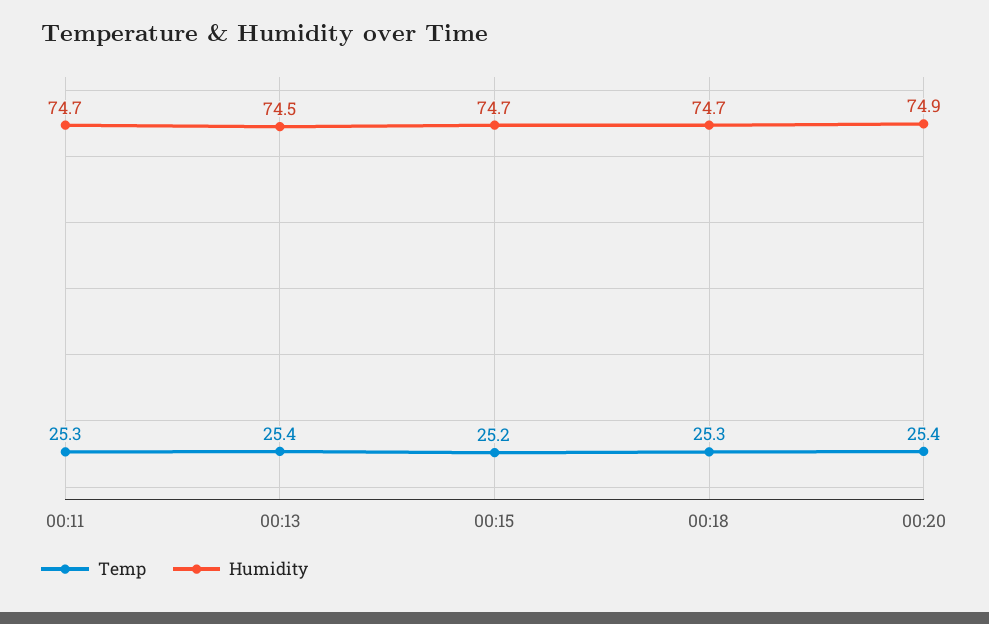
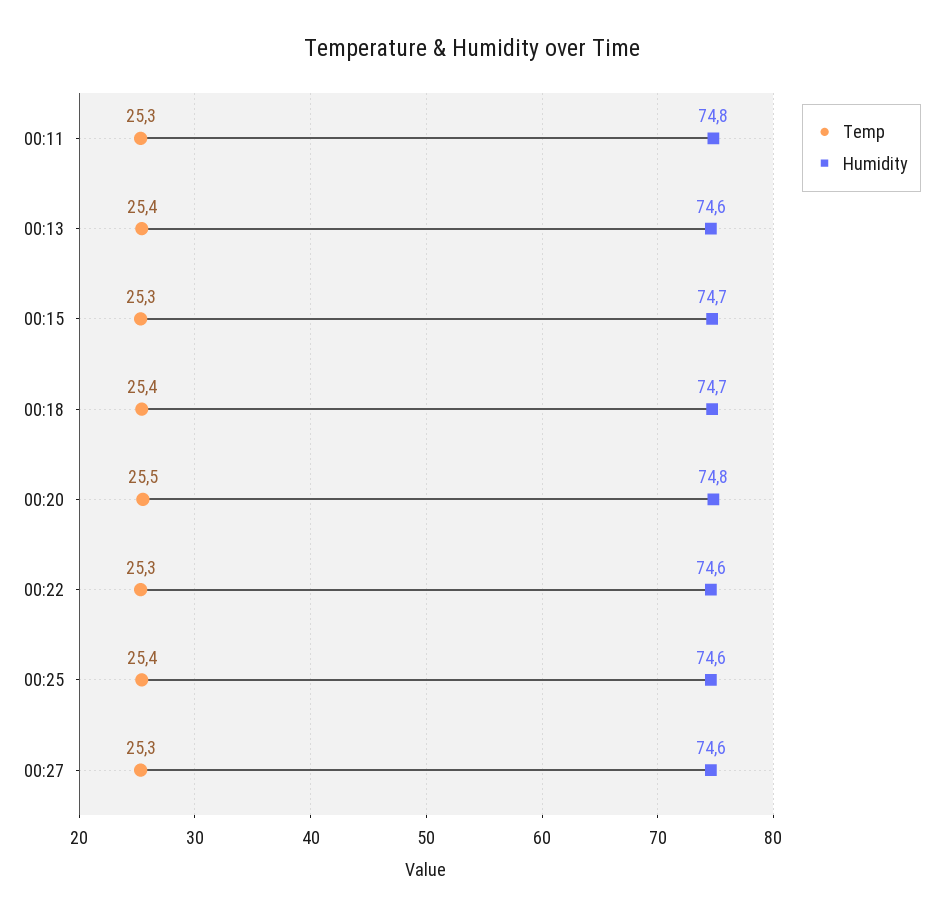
Humidity, 00:11: 74.7 -> 74.8
Humidity, 00:13: 74.5 -> 74.6
Temp, 00:15: 25.2 -> 25.3
Temp, 00:18: 25.3 -> 25.4
Temp, 00:20: 25.4 -> 25.5
Humidity, 00:20: 74.9 -> 74.8
Temp, 00:22: none -> 25.3
Humidity, 00:22: none -> 74.6
Temp, 00:25: none -> 25.4
Humidity, 00:25: none -> 74.6
Temp, 00:27: none -> 25.3
Humidity, 00:27: none -> 74.6

